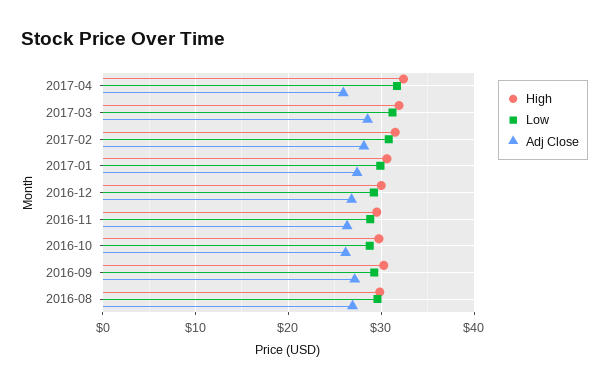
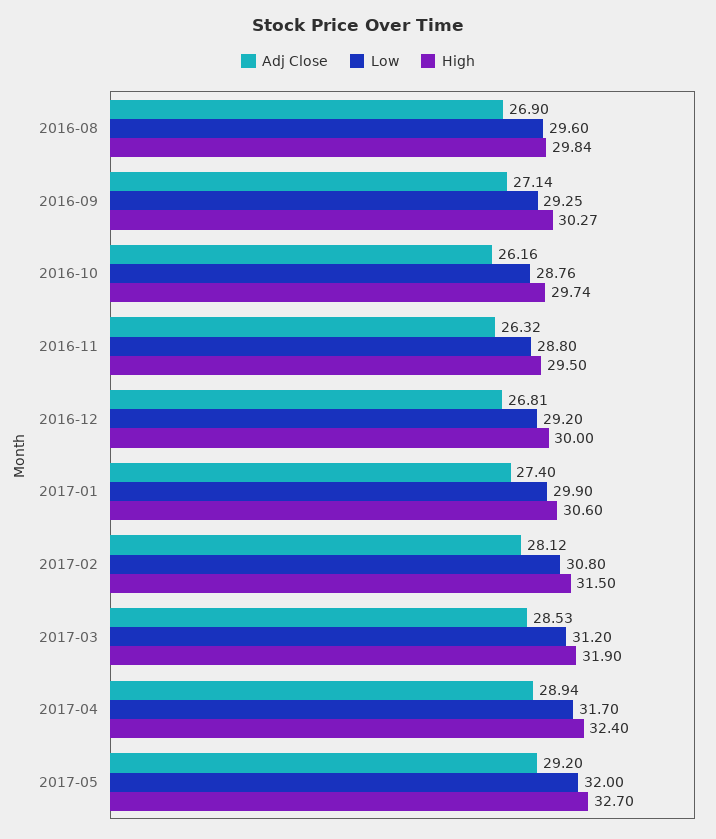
Adj Close, 2017-04: 26 -> 28.94
Adj Close, 2017-05: none -> 29.2
Low, 2017-05: none -> 32
High, 2017-05: none -> 32.7

